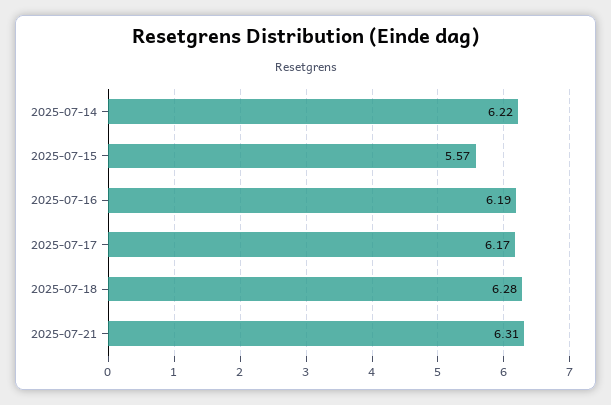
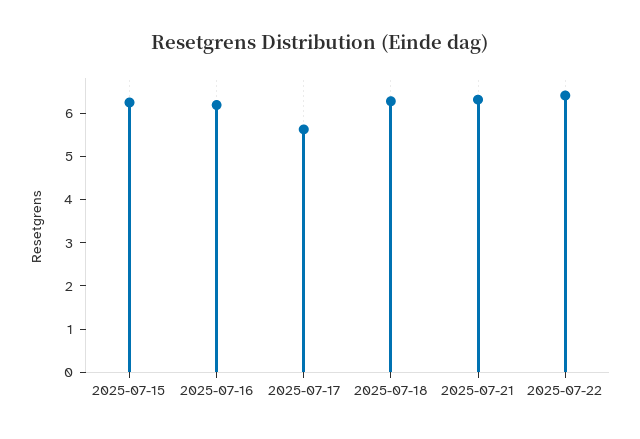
2025-07-14: 6.22 -> none
2025-07-15: 5.57 -> 6.2
2025-07-17: 6.17 -> 5.6
2025-07-22: none -> 6.4

